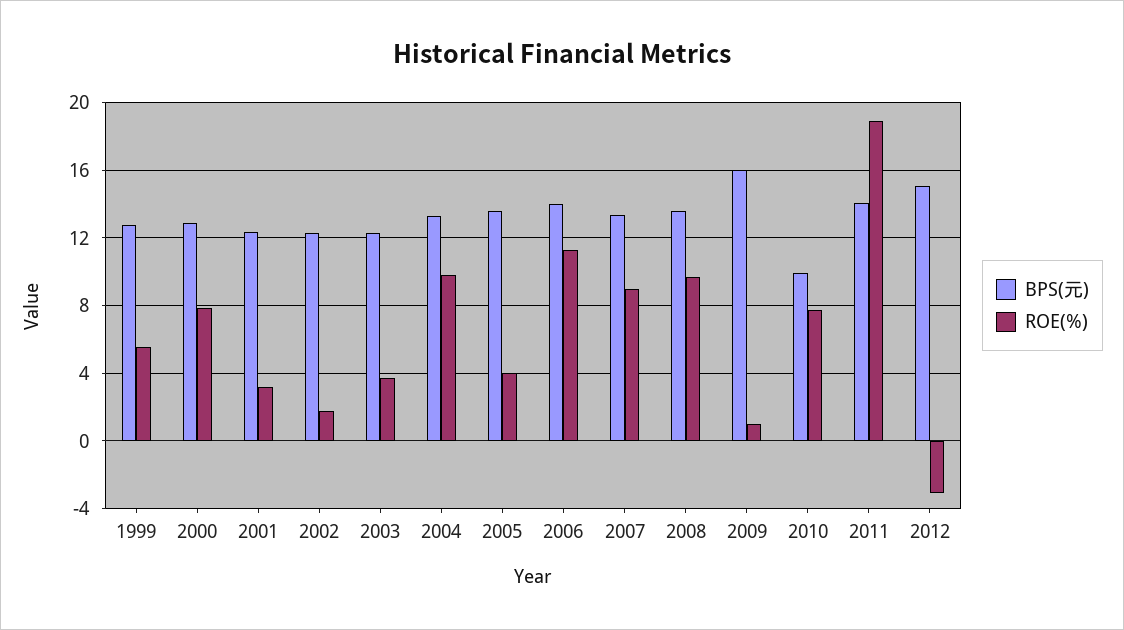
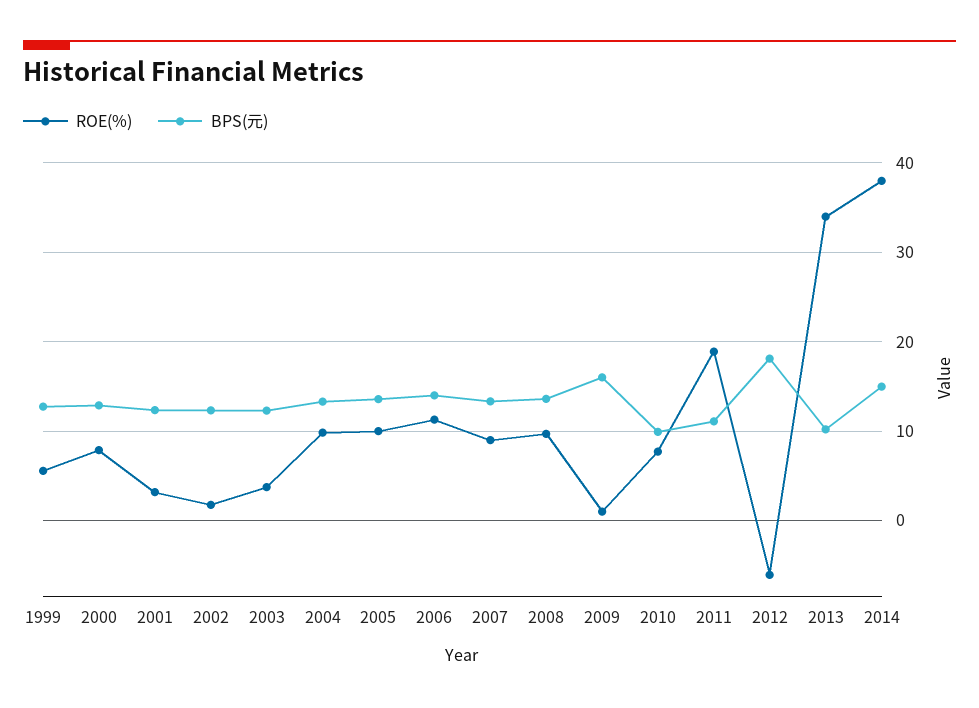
ROE(%), 2005: 4 -> 10
BPS(元), 2011: 14 -> 11
BPS(元), 2012: 15 -> 18
ROE(%), 2012: -3 -> -6
ROE(%), 2013: none -> 34
BPS(元), 2013: none -> 10
ROE(%), 2014: none -> 38
BPS(元), 2014: none -> 15

